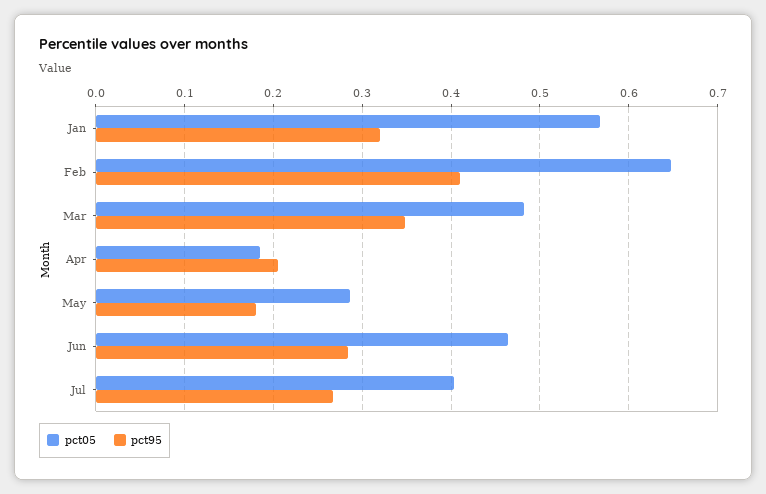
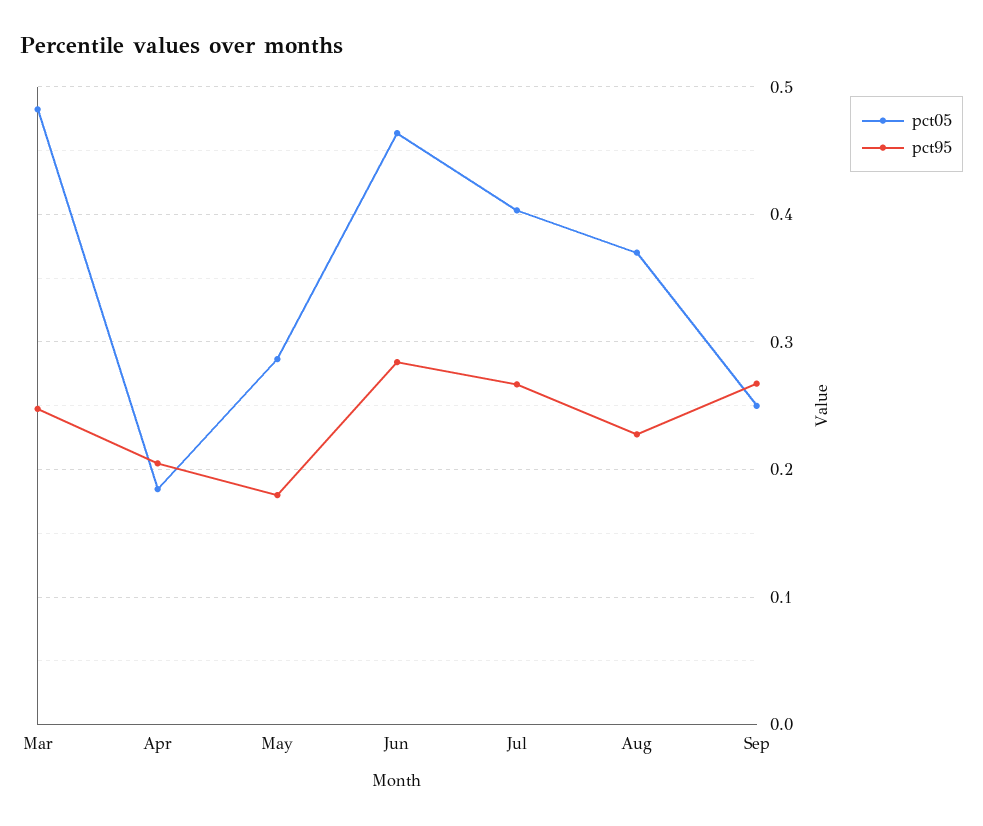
pct05, Jan: 0.57 -> none
pct95, Jan: 0.32 -> none
pct05, Feb: 0.65 -> none
pct95, Feb: 0.41 -> none
pct95, Mar: 0.35 -> 0.25
pct05, Aug: none -> 0.37
pct95, Aug: none -> 0.23
pct05, Sep: none -> 0.25
pct95, Sep: none -> 0.27

